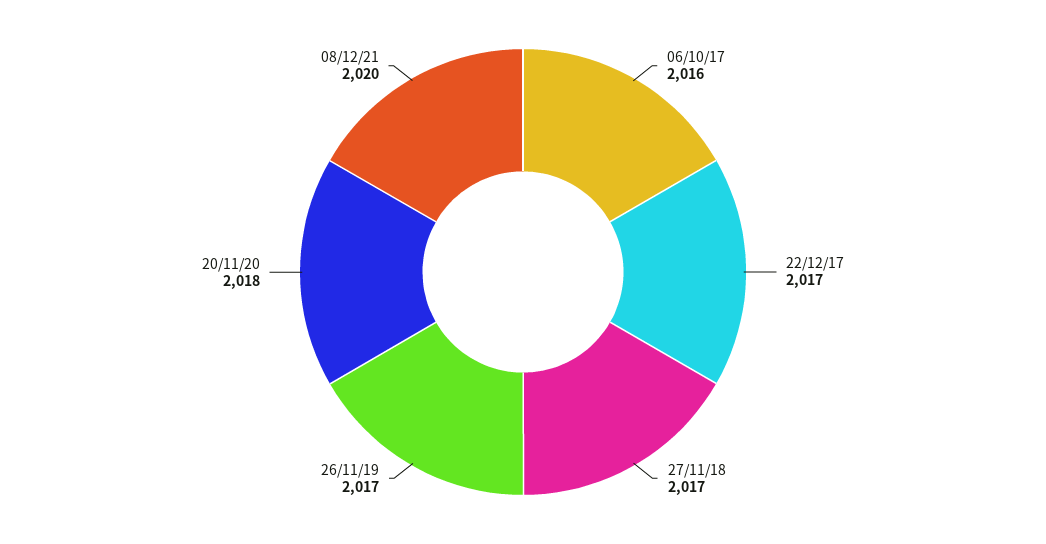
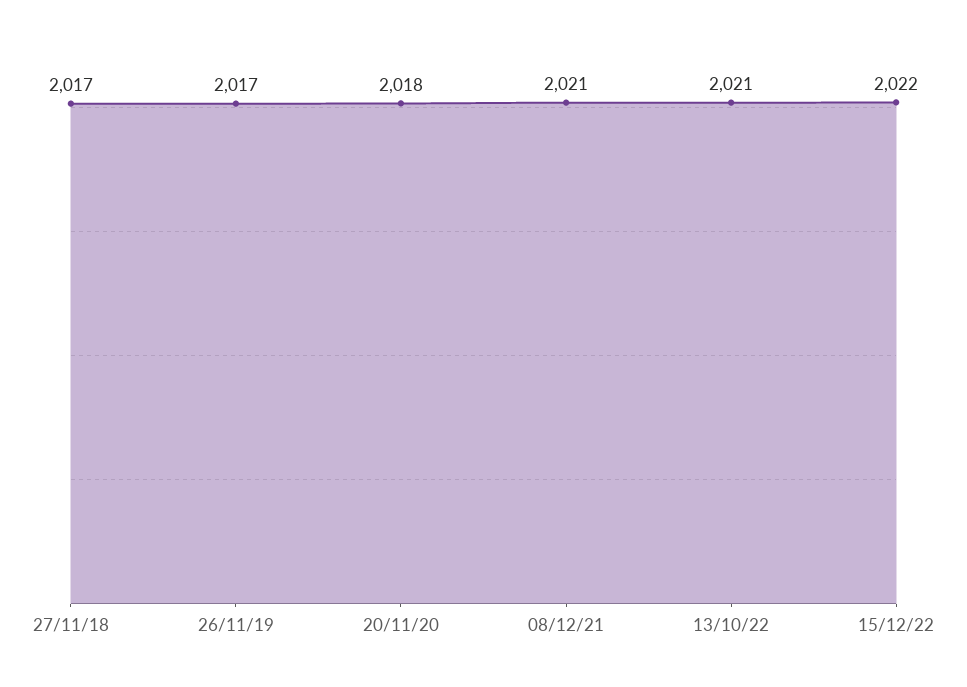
06/10/17: 2016 -> none
22/12/17: 2017 -> none
08/12/21: 2020 -> 2021
13/10/22: none -> 2021
15/12/22: none -> 2022

